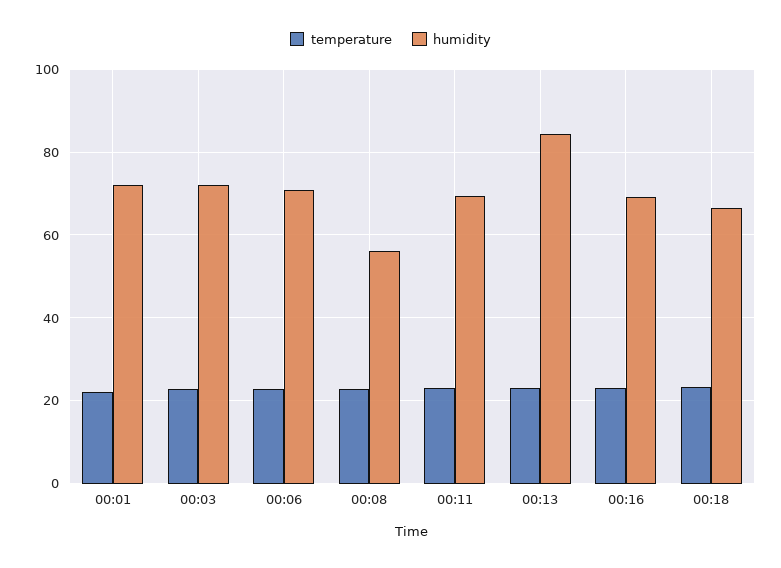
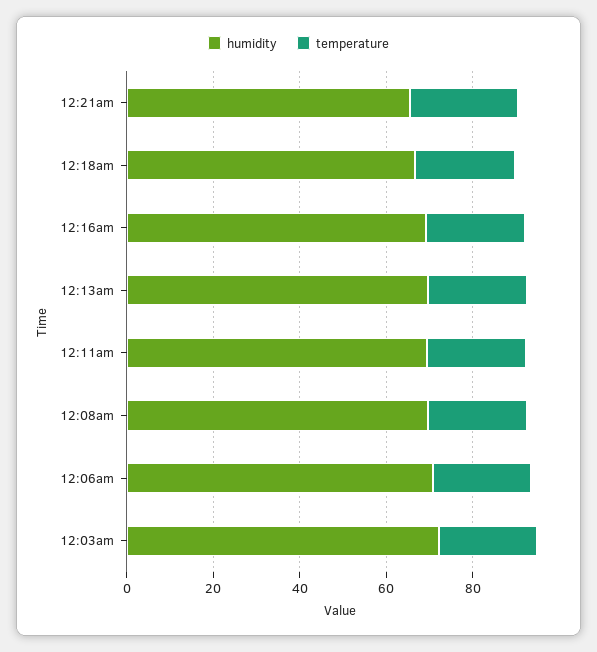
temperature, 00:01: 22 -> none
humidity, 00:01: 72 -> none
humidity, 00:08: 56 -> 70
humidity, 00:13: 84 -> 70
humidity, 12:21am: none -> 65
temperature, 12:21am: none -> 25

